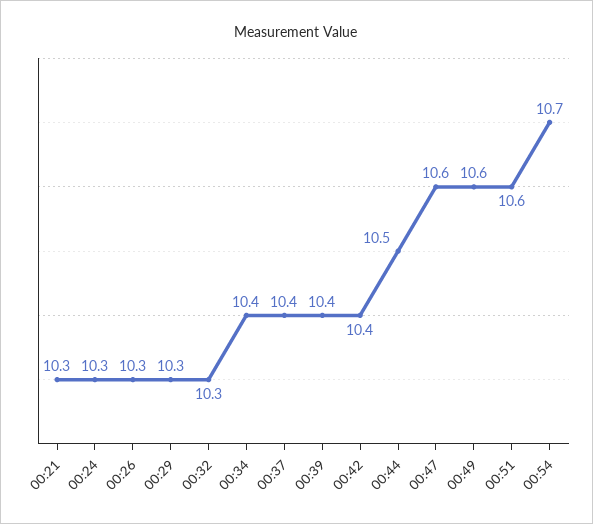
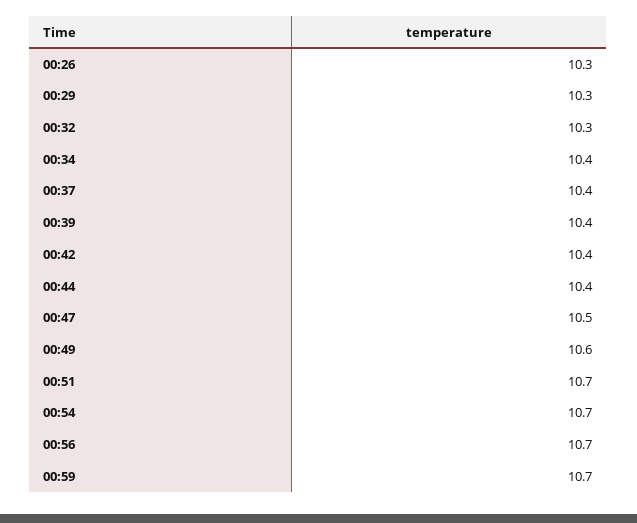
00:21: 10.3 -> none
00:24: 10.3 -> none
00:44: 10.5 -> 10.4
00:47: 10.6 -> 10.5
00:51: 10.6 -> 10.7
00:56: none -> 10.7
00:59: none -> 10.7

